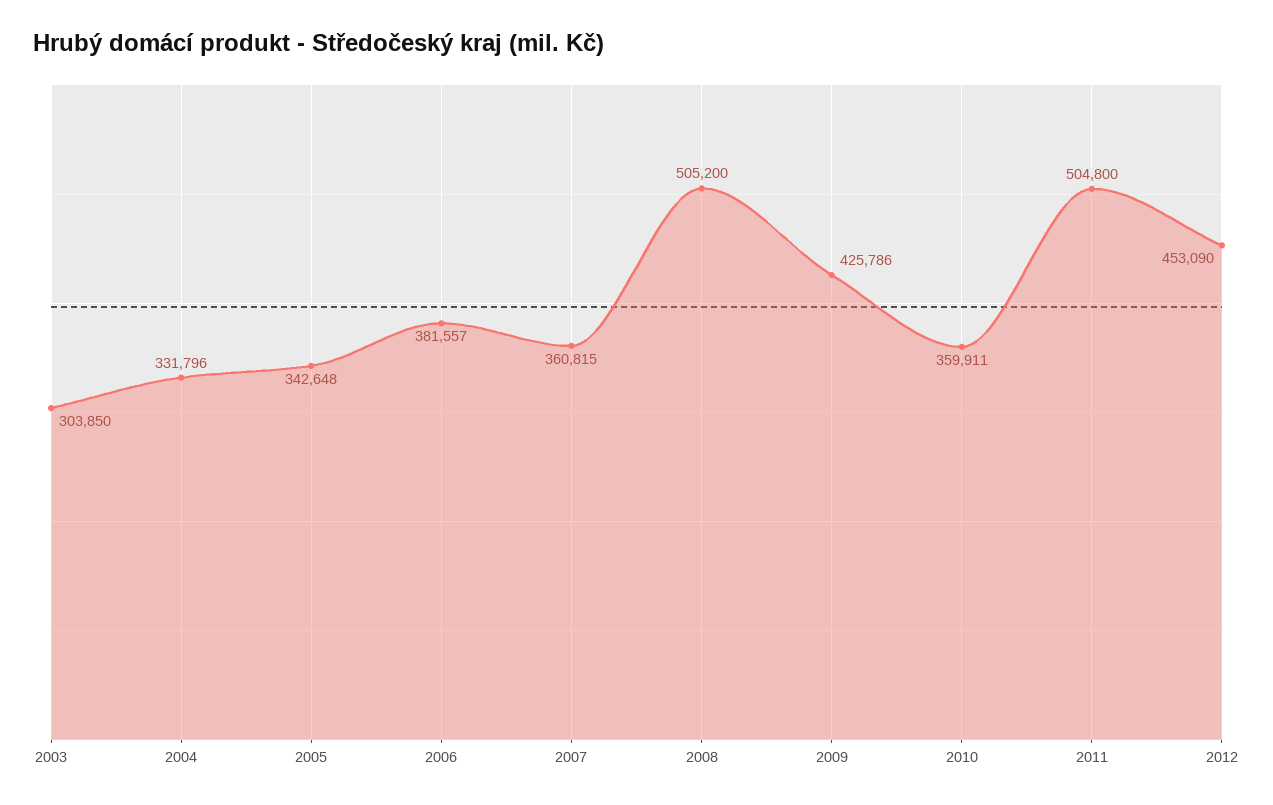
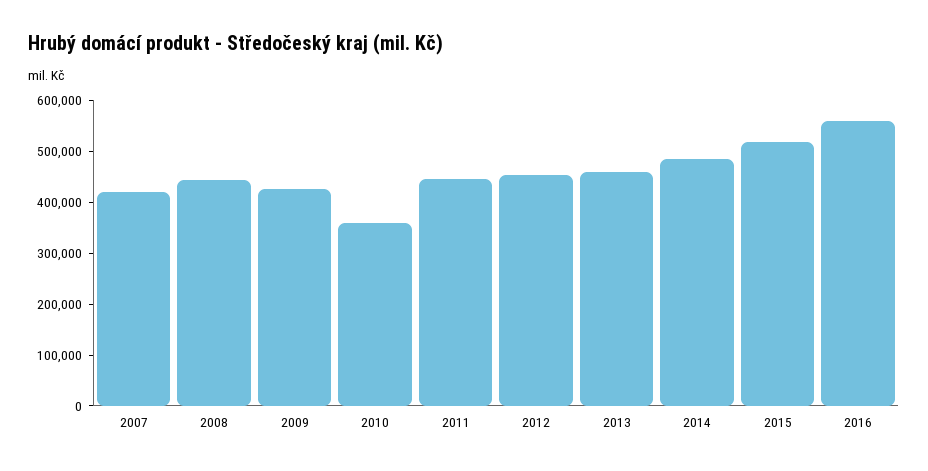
2003: 303850 -> none
2004: 331796 -> none
2005: 342648 -> none
2006: 381557 -> none
2007: 360815 -> 420000
2008: 505200 -> 440000
2011: 504800 -> 440000
2013: none -> 460000
2014: none -> 480000
2015: none -> 520000
2016: none -> 560000

